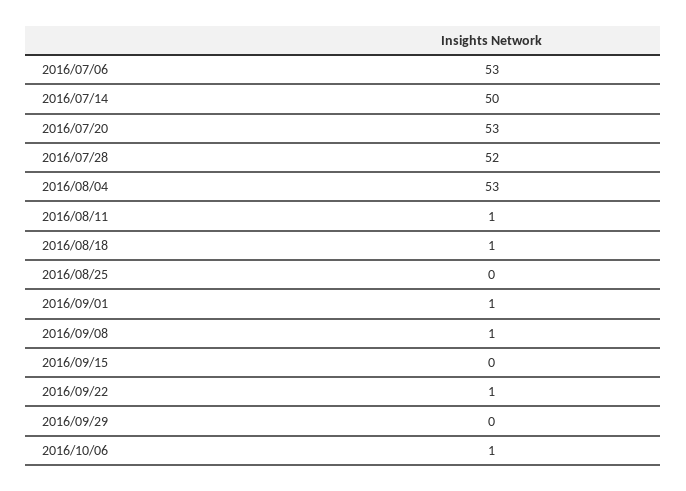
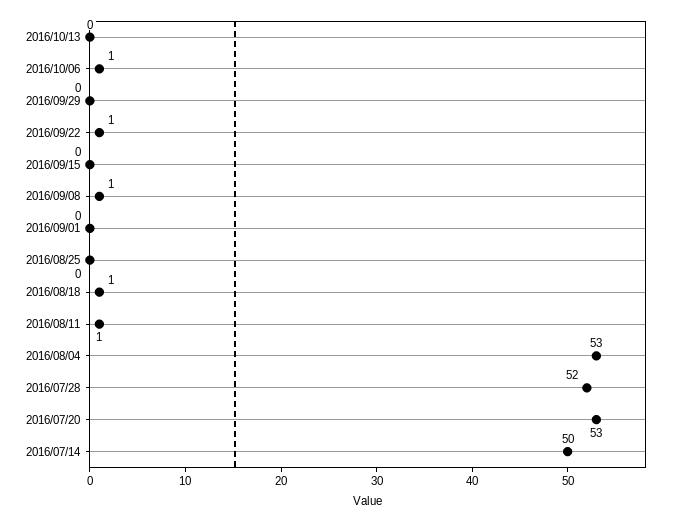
2016/07/06: 53 -> none
2016/09/01: 1 -> 0
2016/10/13: none -> 0

